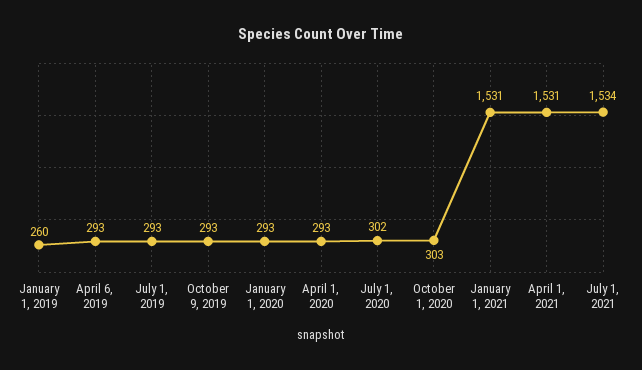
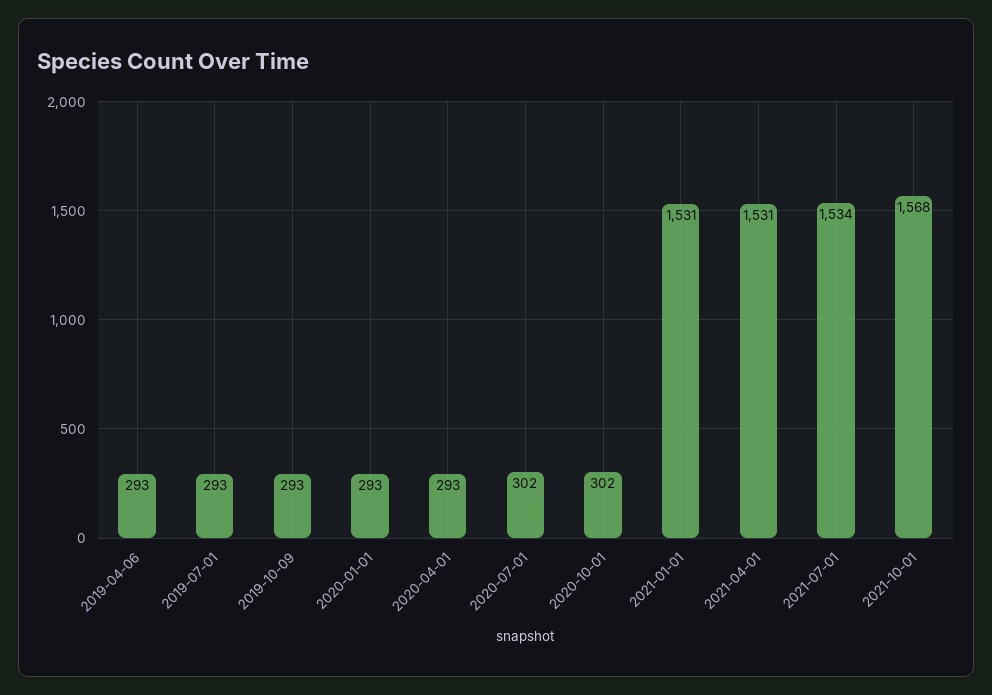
January 1, 2019: 260 -> none
October 1, 2020: 303 -> 302
2021-10-01: none -> 1568

